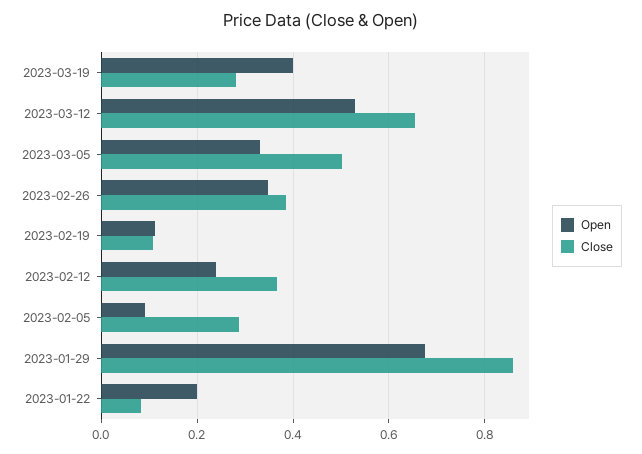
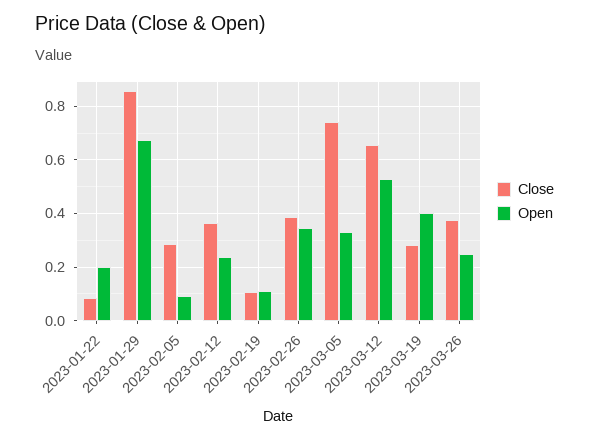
Close, 2023-03-05: 0.5 -> 0.75
Close, 2023-03-26: none -> 0.375
Open, 2023-03-26: none -> 0.25

